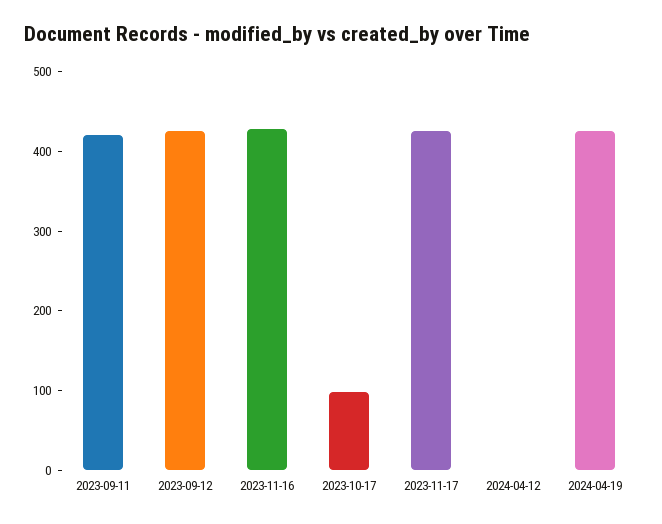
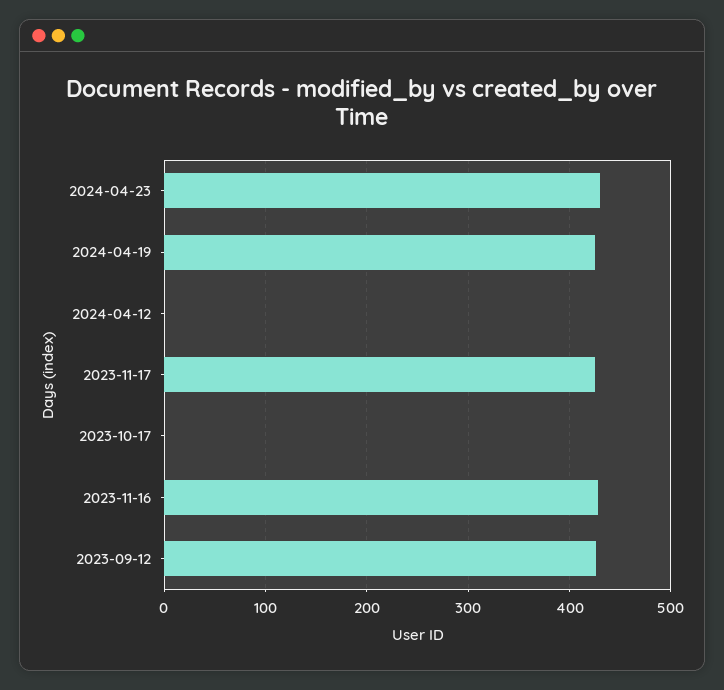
2023-09-11: 420 -> none
2023-10-17: 100 -> 0
2024-04-23: none -> 430

